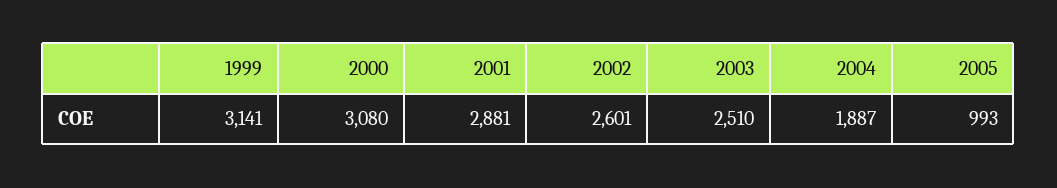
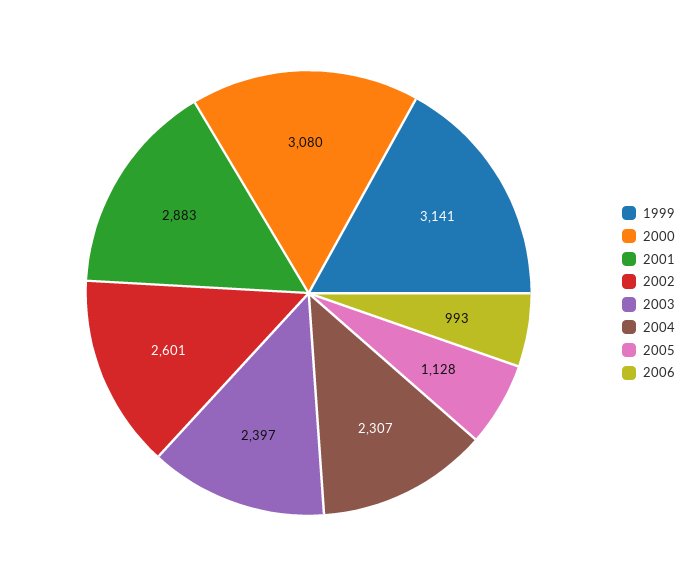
2001: 2881 -> 2883
2003: 2510 -> 2397
2004: 1887 -> 2307
2005: 993 -> 1128
2006: none -> 993

